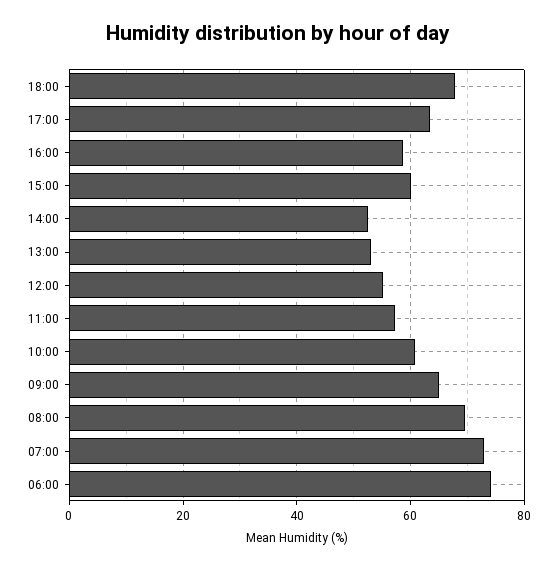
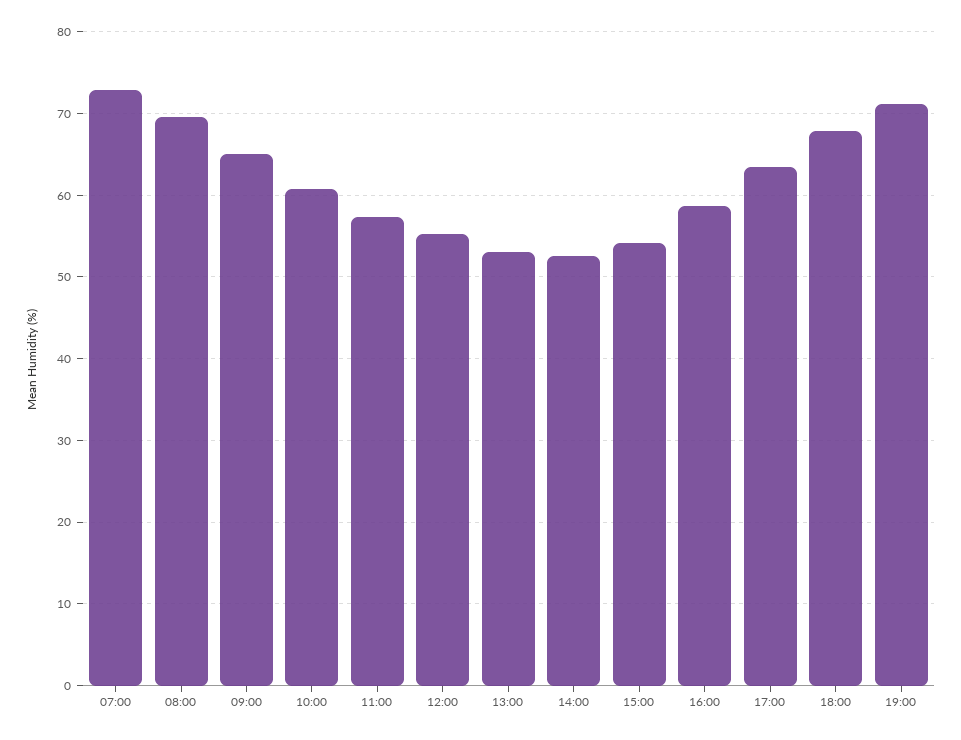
15:00: 60 -> 54
06:00: 74 -> none
19:00: none -> 71

